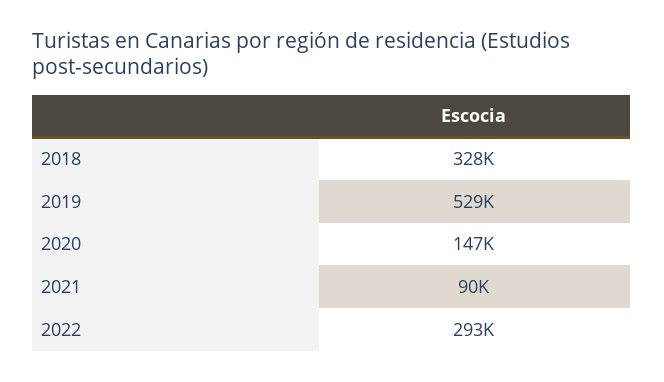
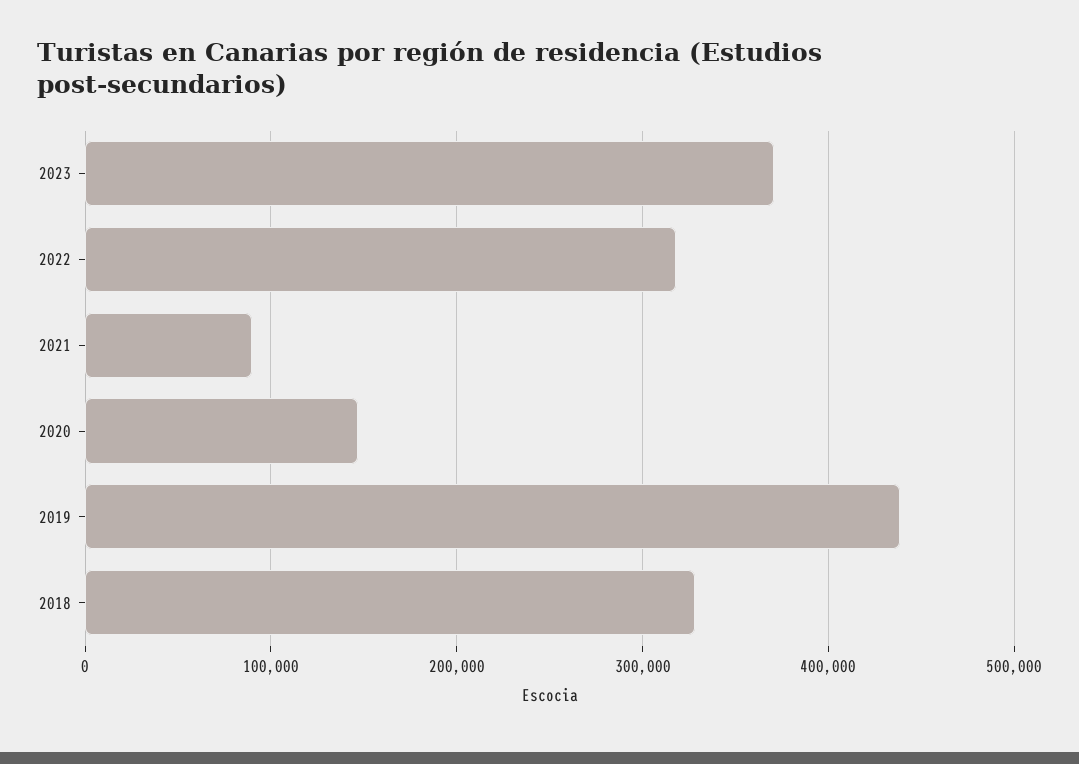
2019: 529000 -> 440000
2022: 293000 -> 320000
2023: none -> 370000

